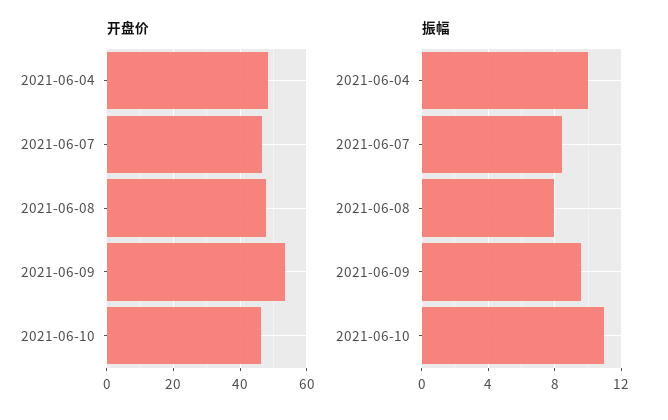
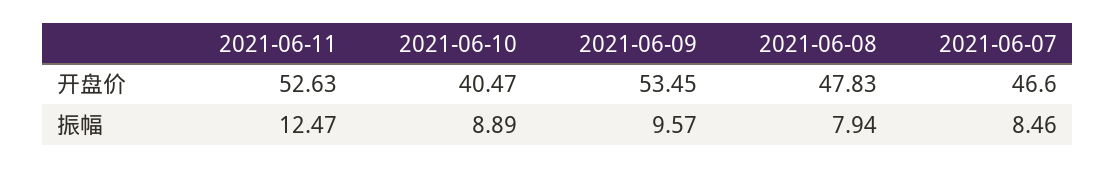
开盘价, 2021-06-04: 48 -> none
开盘价, 2021-06-10: 46 -> 40.47
振幅, 2021-06-04: 10 -> none
振幅, 2021-06-10: 11 -> 8.89
开盘价, 2021-06-11: none -> 52.63
振幅, 2021-06-11: none -> 12.47

